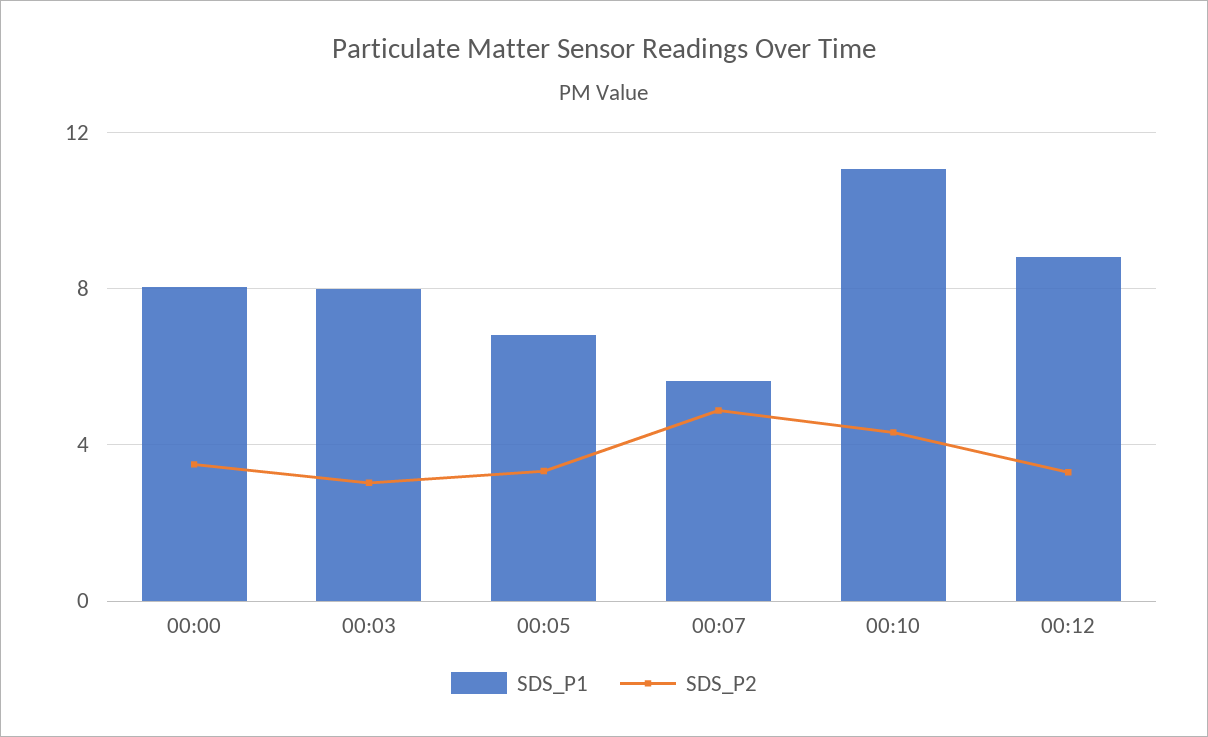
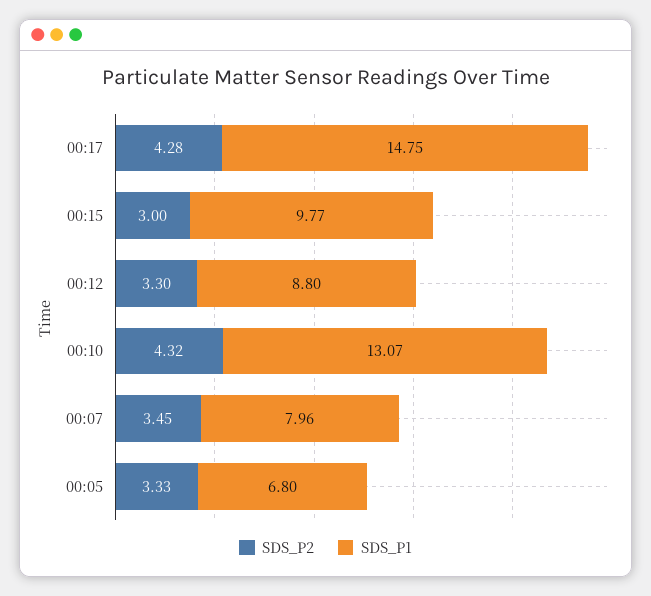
SDS_P1, 00:00: 8 -> none
SDS_P2, 00:00: 3.5 -> none
SDS_P1, 00:03: 8 -> none
SDS_P2, 00:03: 3 -> none
SDS_P1, 00:07: 5.5 -> 7.96
SDS_P2, 00:07: 5 -> 3.45
SDS_P1, 00:10: 11 -> 13.07
SDS_P2, 00:17: none -> 4.28
SDS_P1, 00:17: none -> 14.75
SDS_P2, 00:15: none -> 3
SDS_P1, 00:15: none -> 9.77

